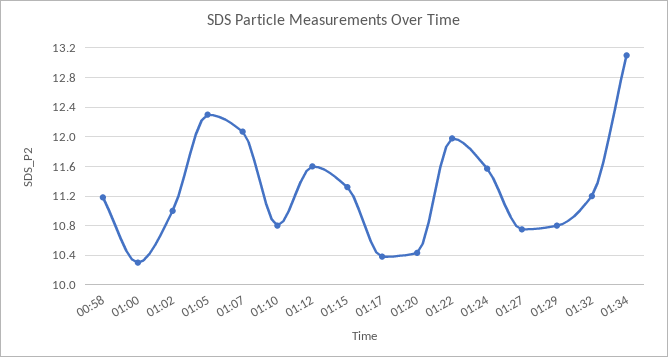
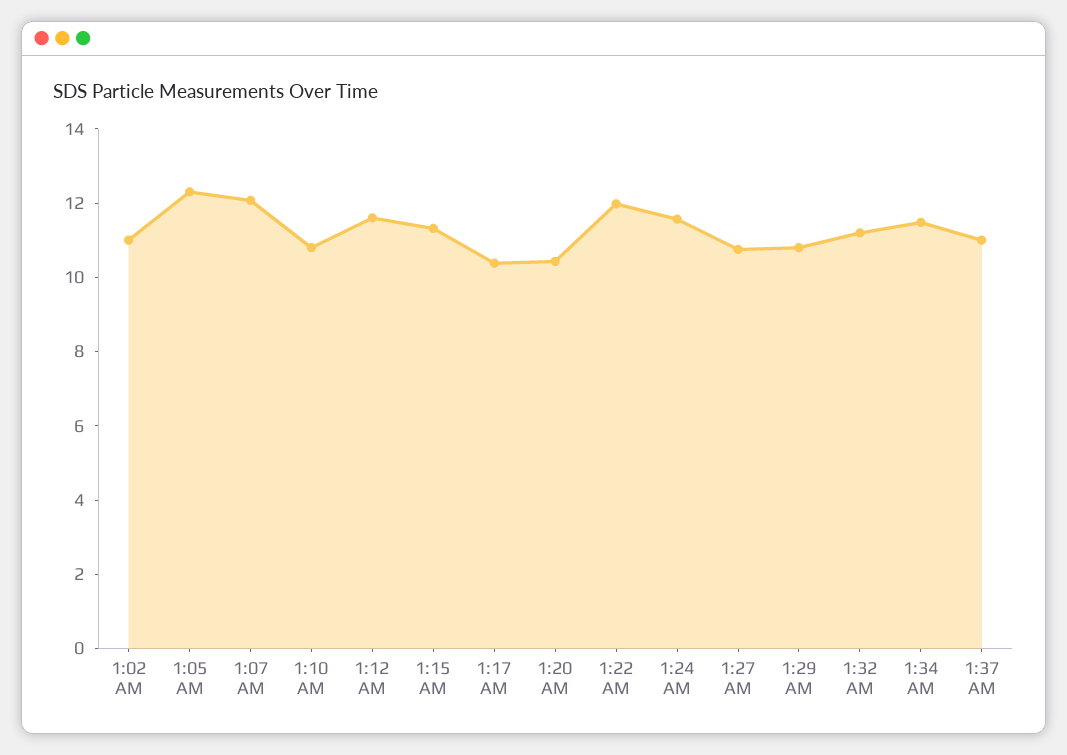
00:58: 11.2 -> none
01:00: 10.3 -> none
01:34: 13.1 -> 11.5
1:37 AM: none -> 11

